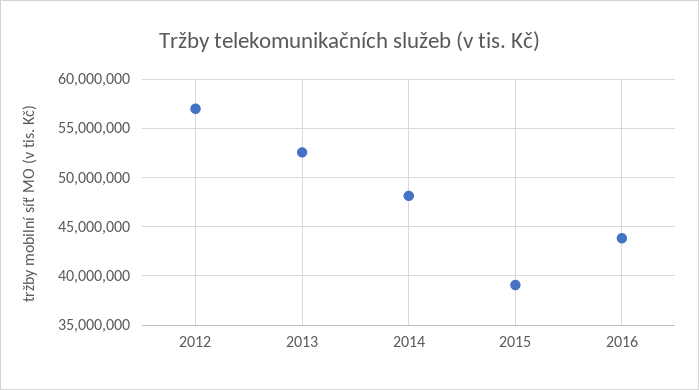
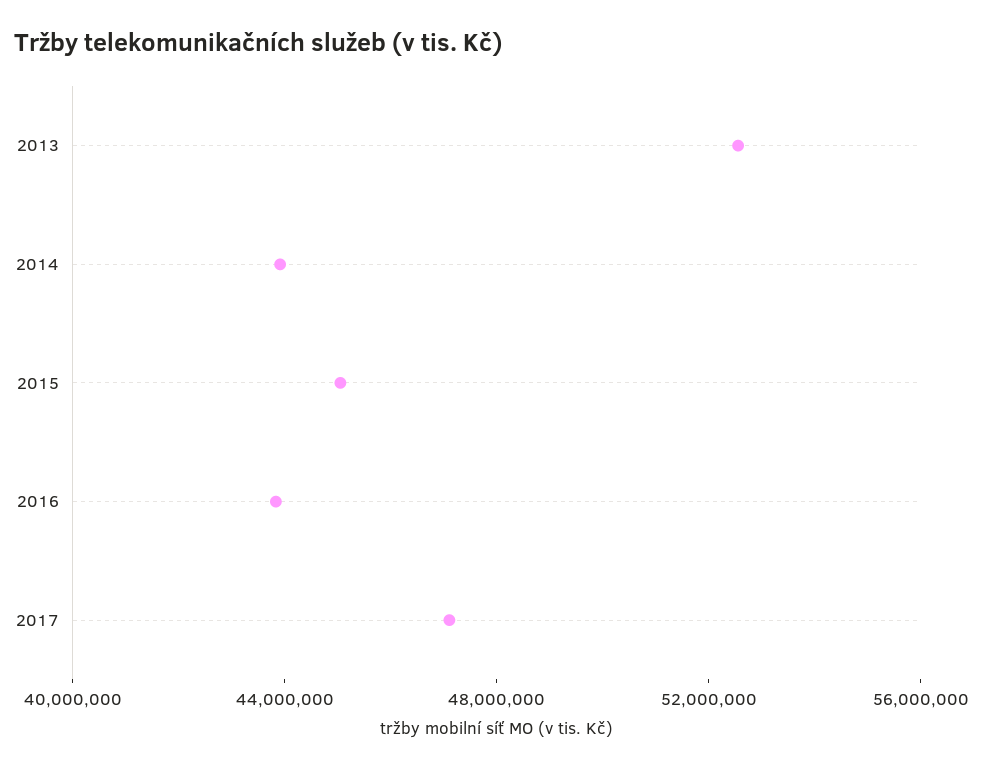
2012: 57000000 -> none
2014: 48000000 -> 44000000
2015: 39000000 -> 45000000
2017: none -> 47000000

